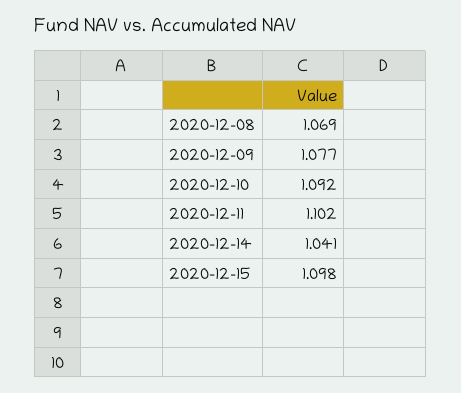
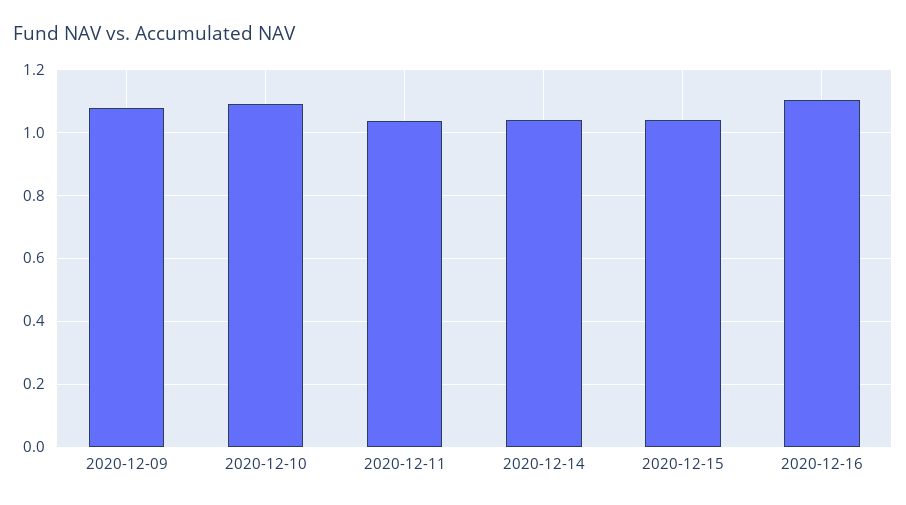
2020-12-08: 1.069 -> none
2020-12-11: 1.102 -> 1.04
2020-12-15: 1.098 -> 1.04
2020-12-16: none -> 1.1

